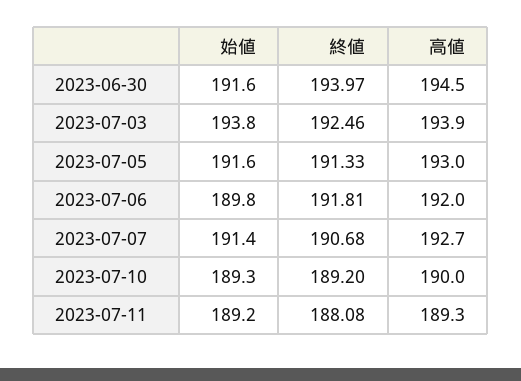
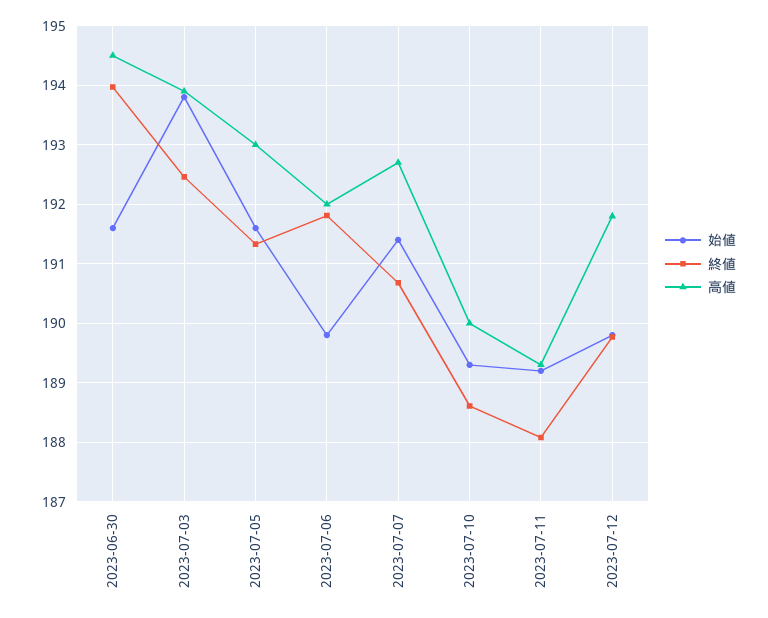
終値, 2023-07-10: 189.2 -> 188.6
始値, 2023-07-12: none -> 189.8
終値, 2023-07-12: none -> 189.8
高値, 2023-07-12: none -> 191.8

